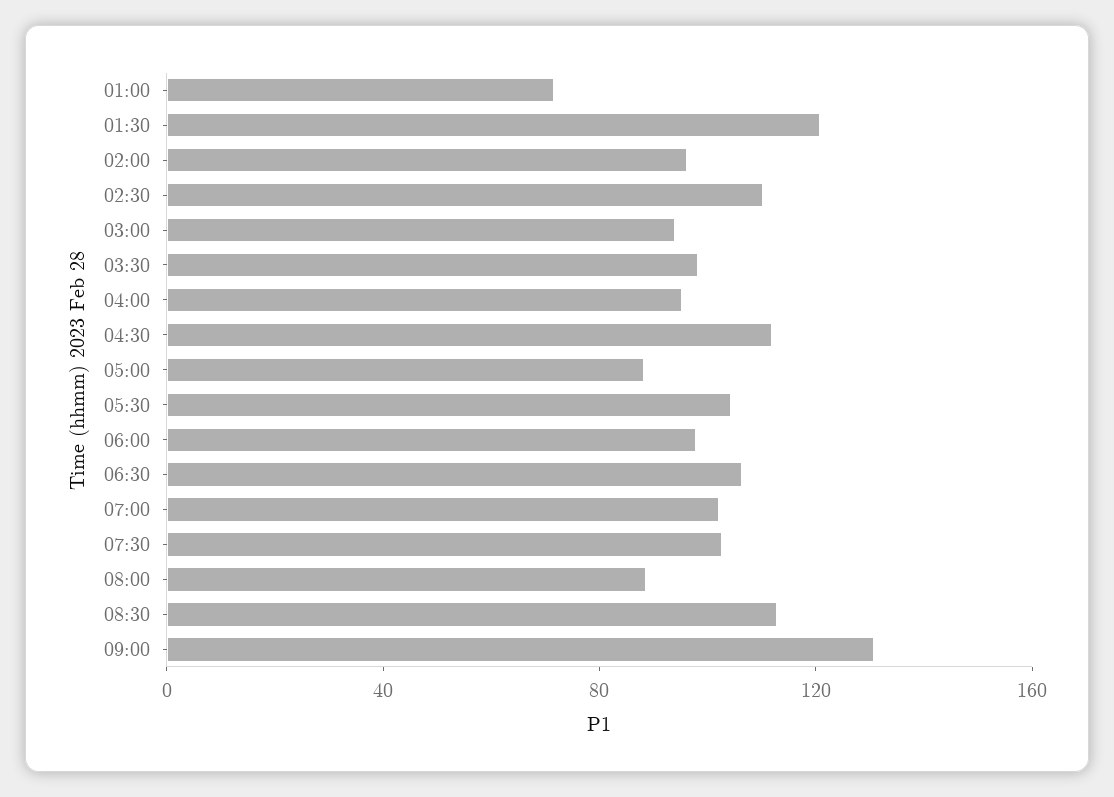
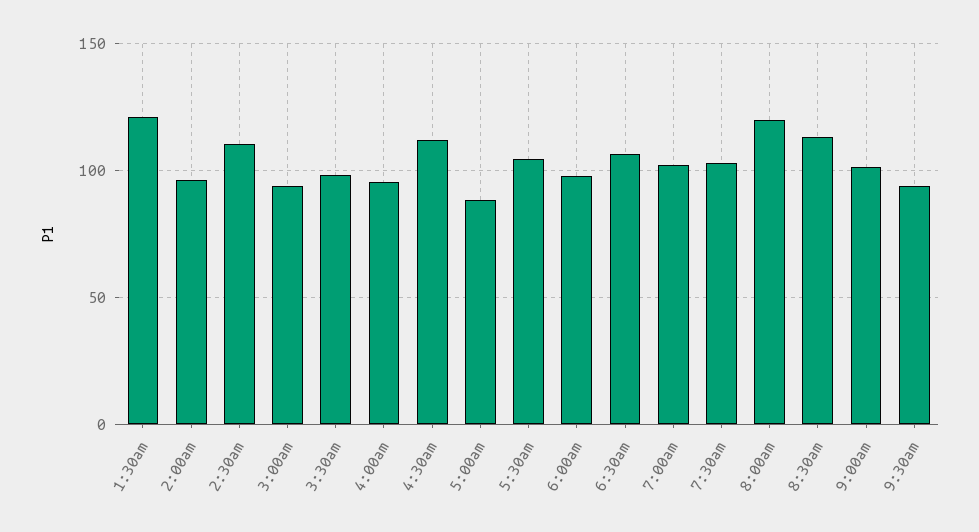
01:00: 70 -> none
08:00: 90 -> 120
09:00: 130 -> 100
9:30am: none -> 95

